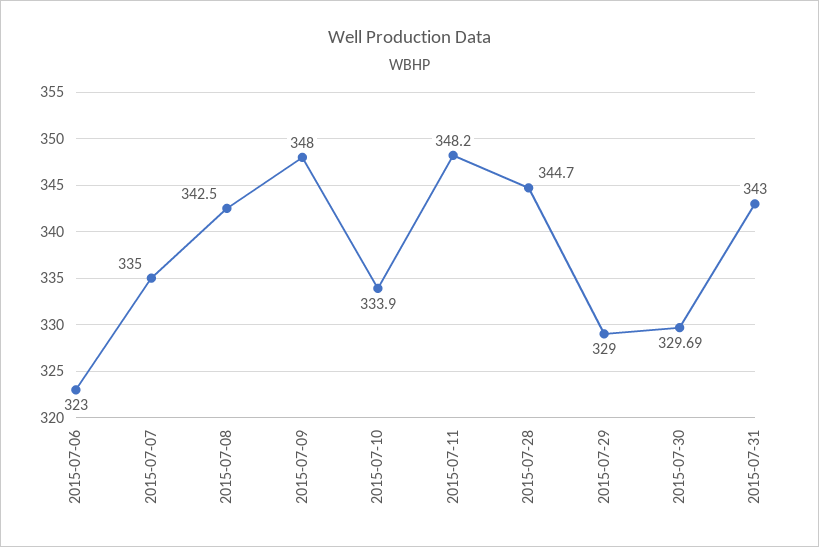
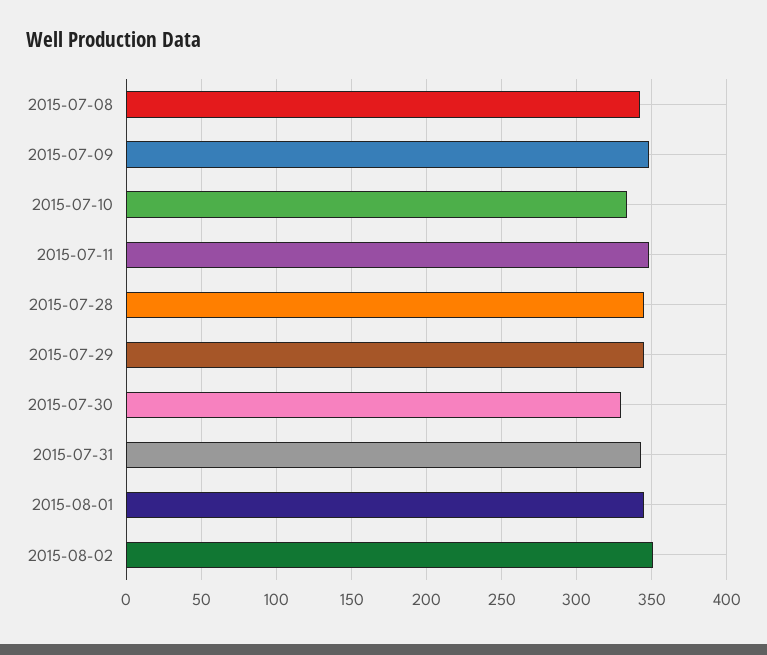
2015-07-06: 323 -> none
2015-07-07: 335 -> none
2015-07-29: 329 -> 345
2015-08-01: none -> 345
2015-08-02: none -> 350

